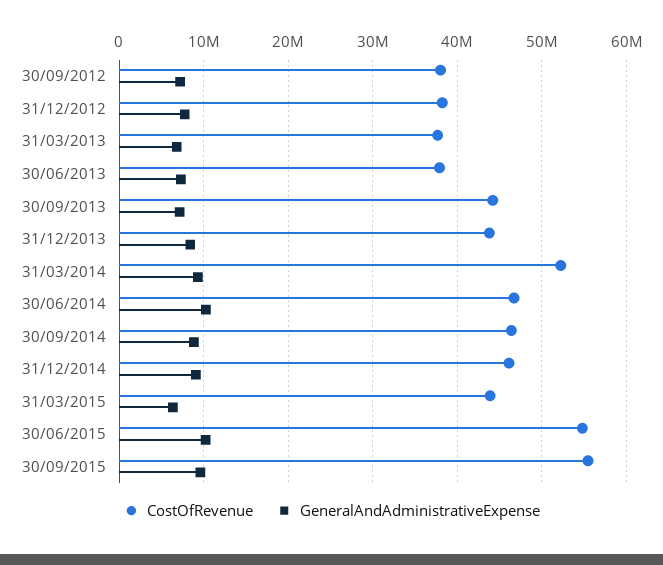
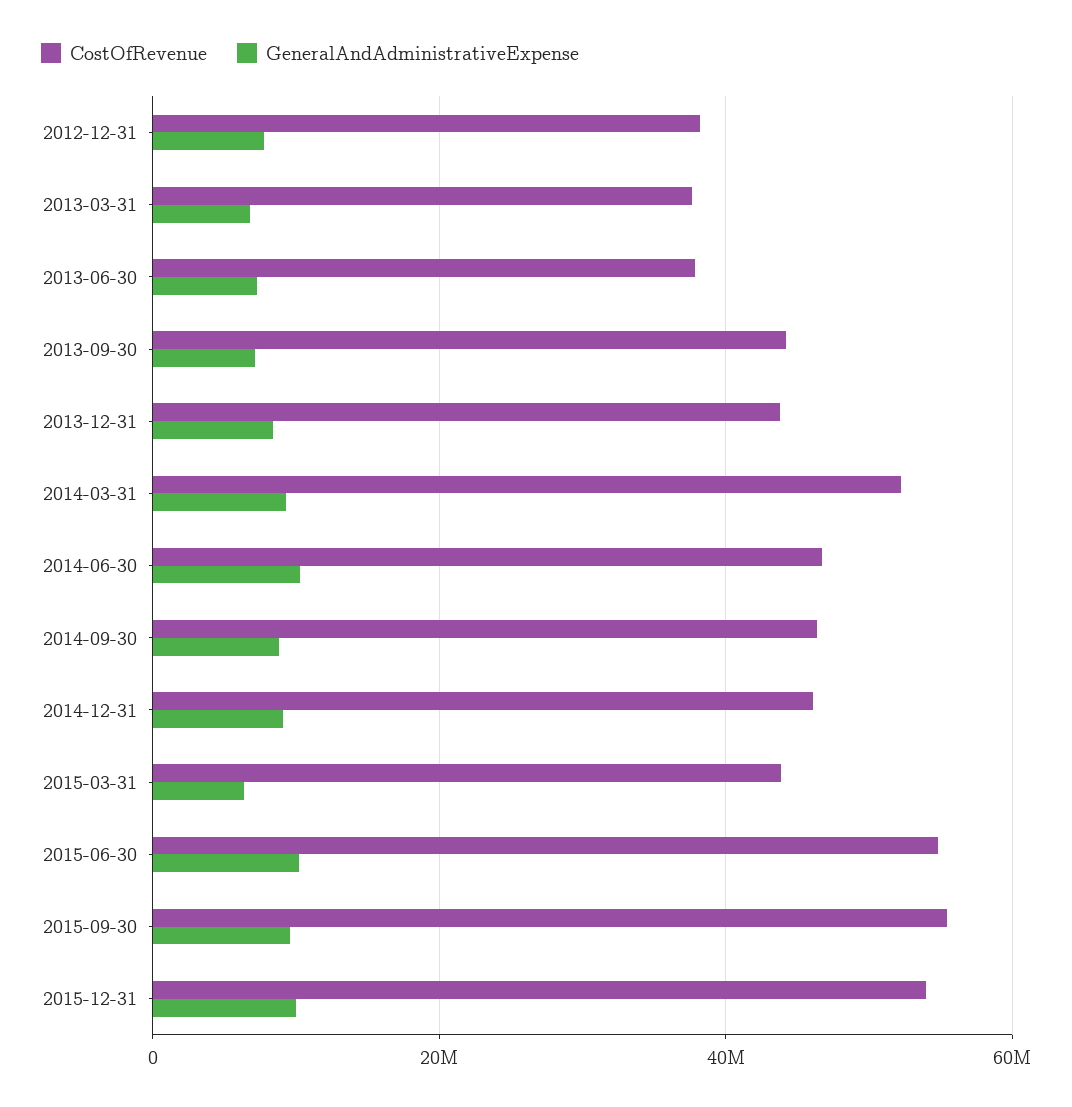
CostOfRevenue, 30/09/2012: 38000000 -> none
GeneralAndAdministrativeExpense, 30/09/2012: 7000000 -> none
CostOfRevenue, 2015-12-31: none -> 54000000
GeneralAndAdministrativeExpense, 2015-12-31: none -> 10000000

